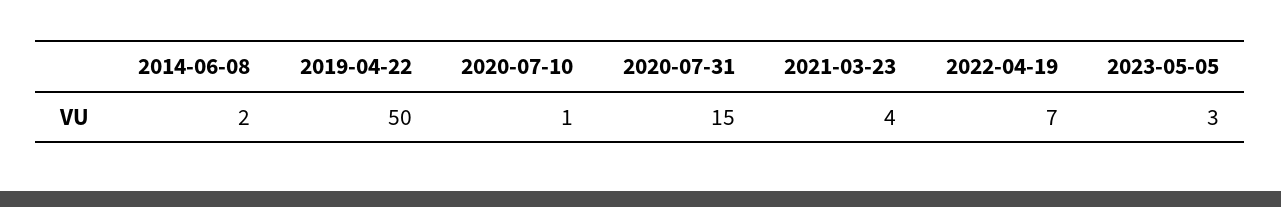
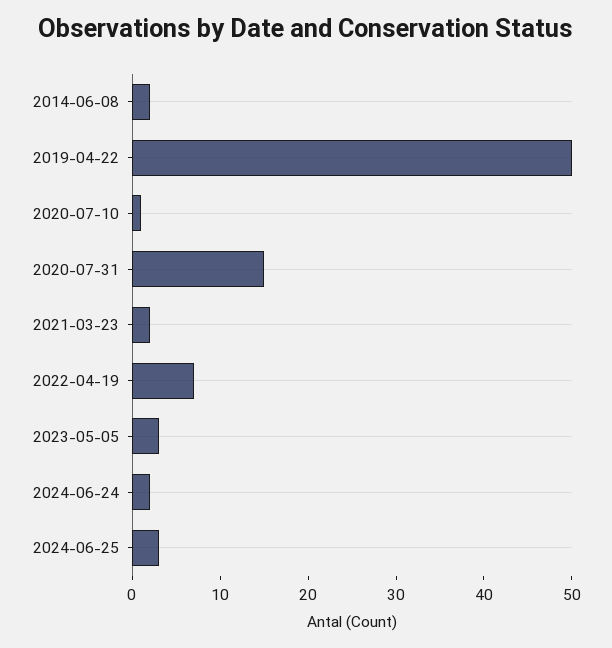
2021-03-23: 4 -> 2
2024-06-24: none -> 2
2024-06-25: none -> 3

